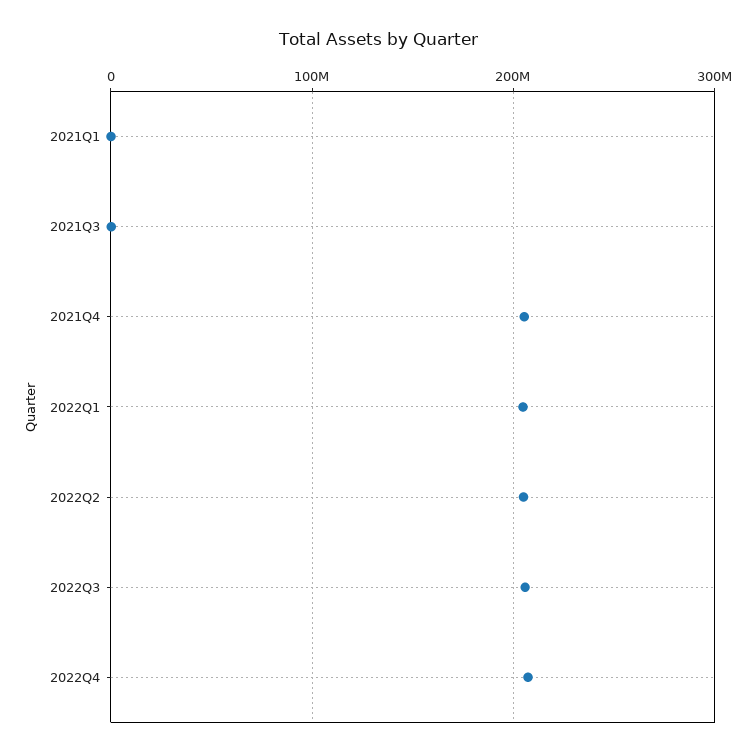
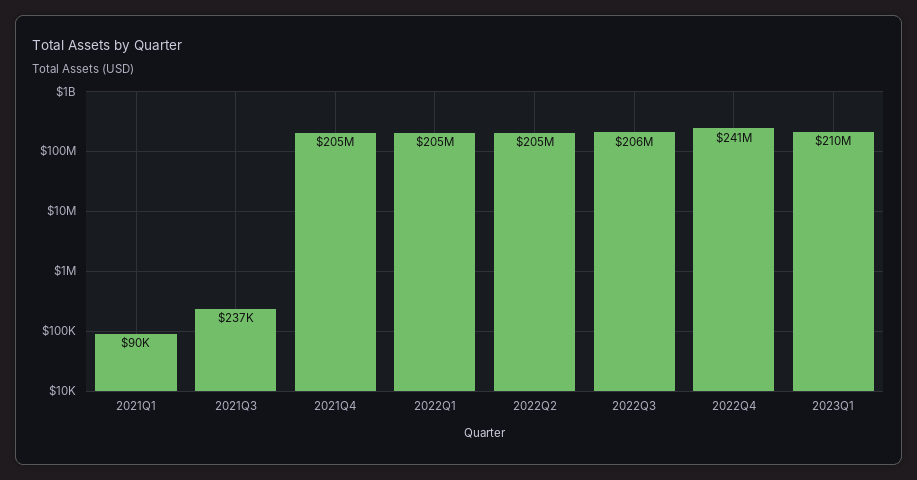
2022Q4: 210000000 -> 241000000
2023Q1: none -> 210000000

